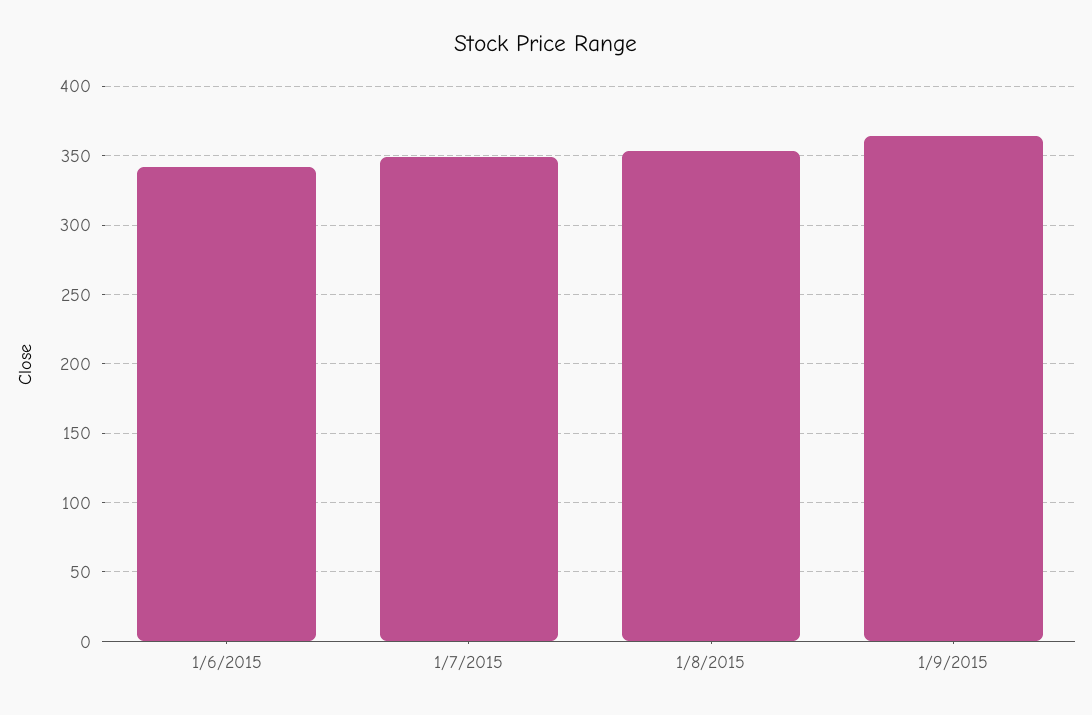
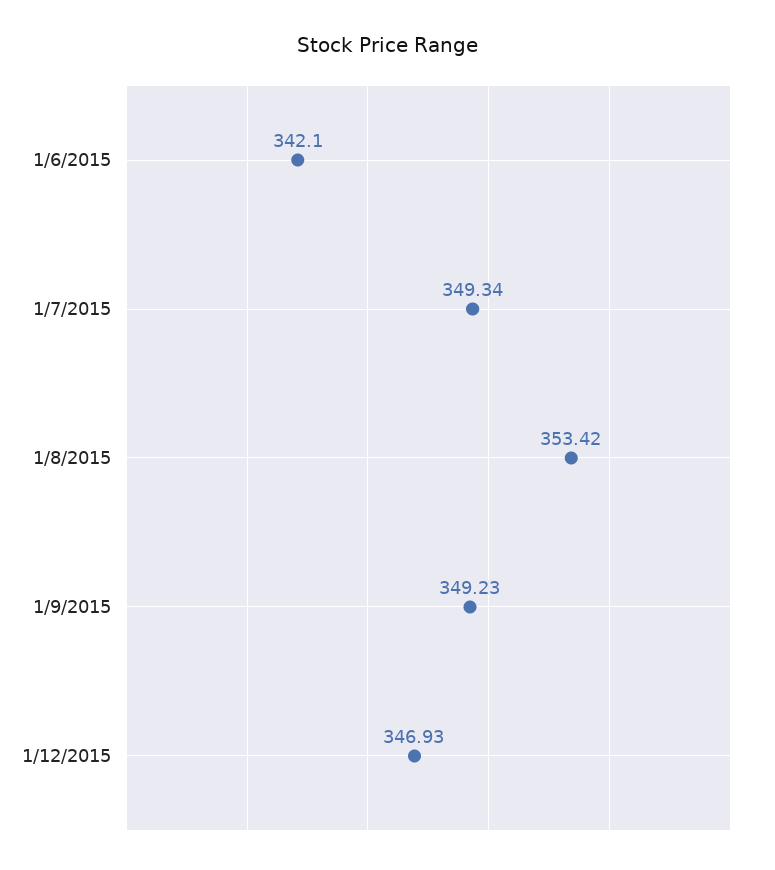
1/9/2015: 365 -> 349.23
1/12/2015: none -> 346.93

